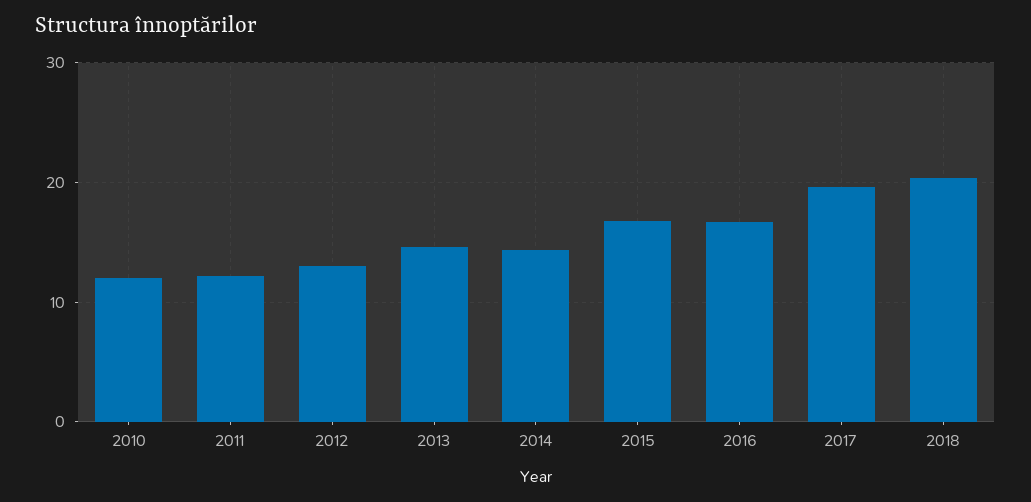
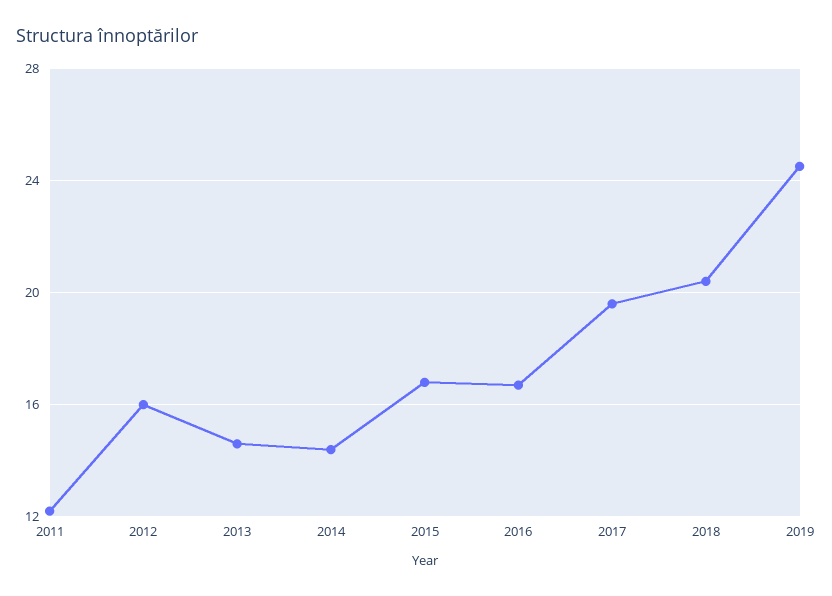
2010: 12 -> none
2012: 13 -> 16
2019: none -> 24.5

